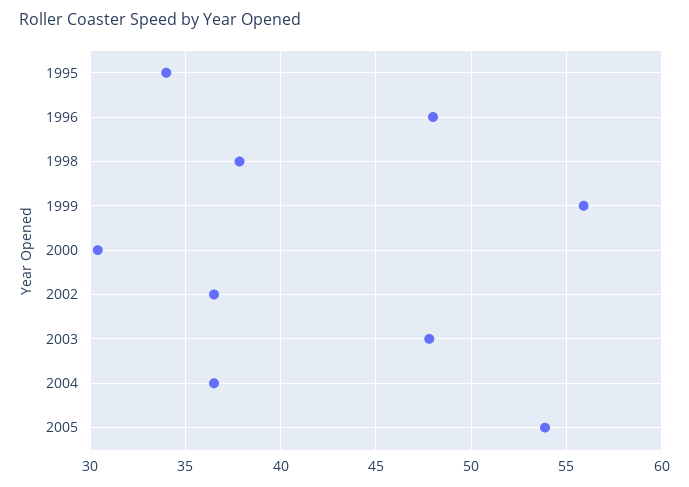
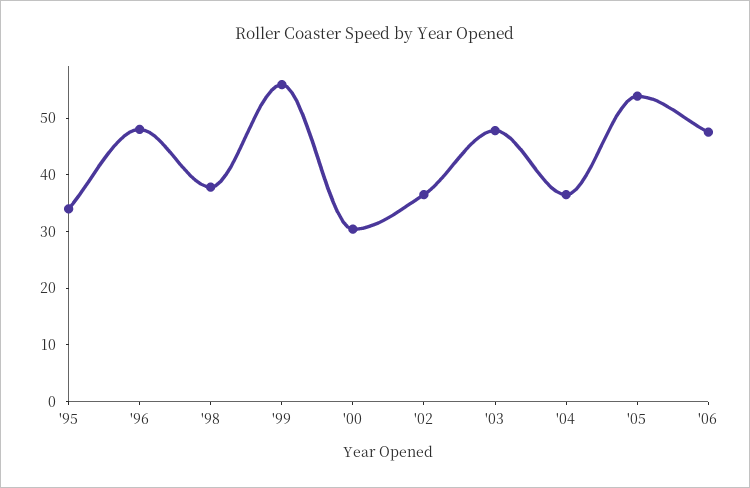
'06: none -> 48

